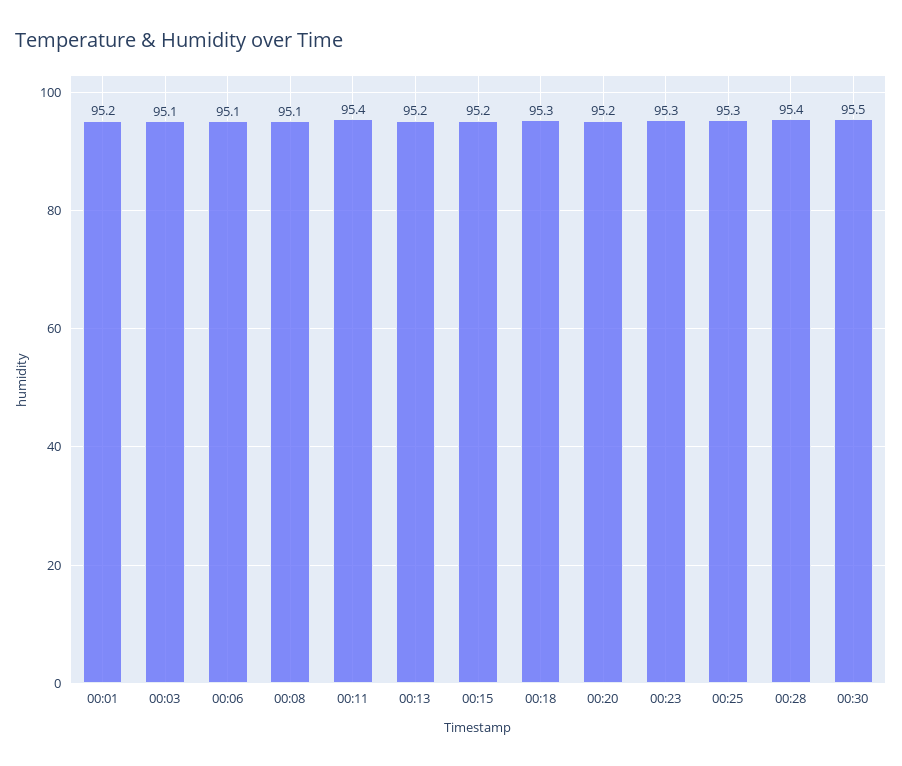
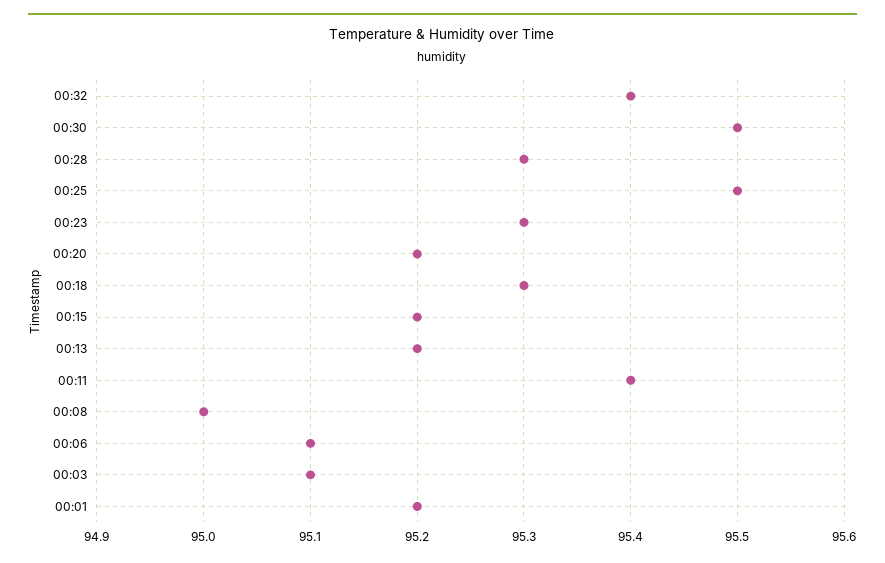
00:08: 95.1 -> 95
00:25: 95.3 -> 95.5
00:28: 95.4 -> 95.3
00:32: none -> 95.4

